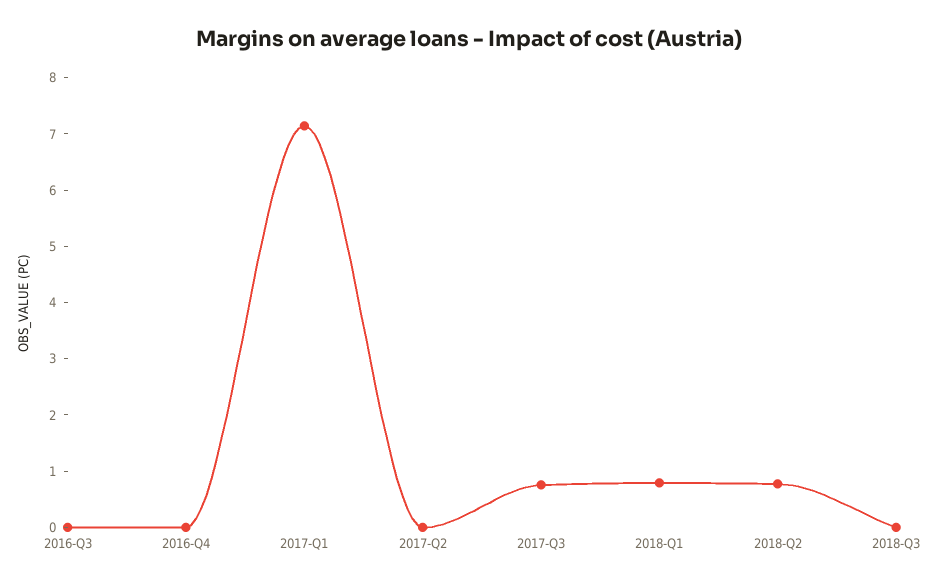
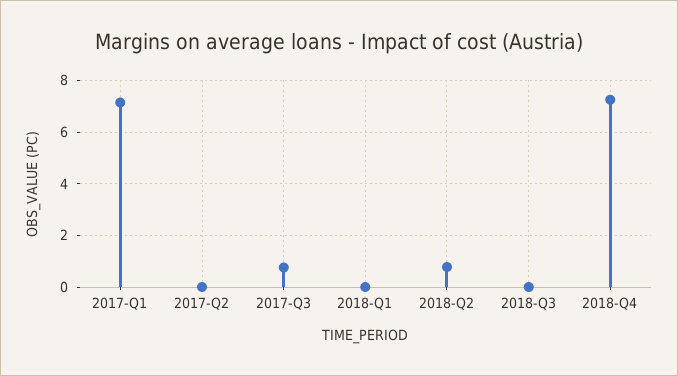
2016-Q3: 0 -> none
2016-Q4: 0 -> none
2018-Q1: 0.8 -> 0
2018-Q4: none -> 7.25

